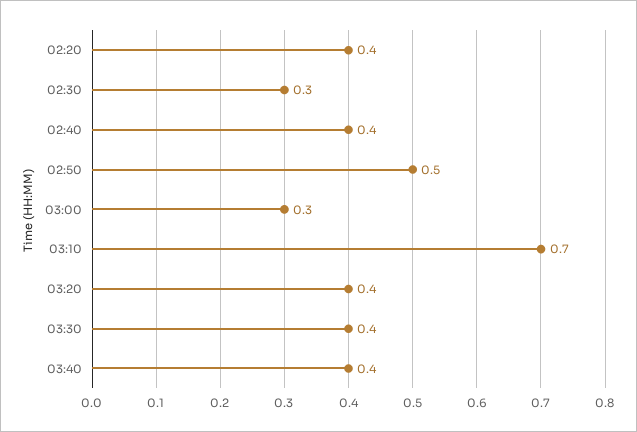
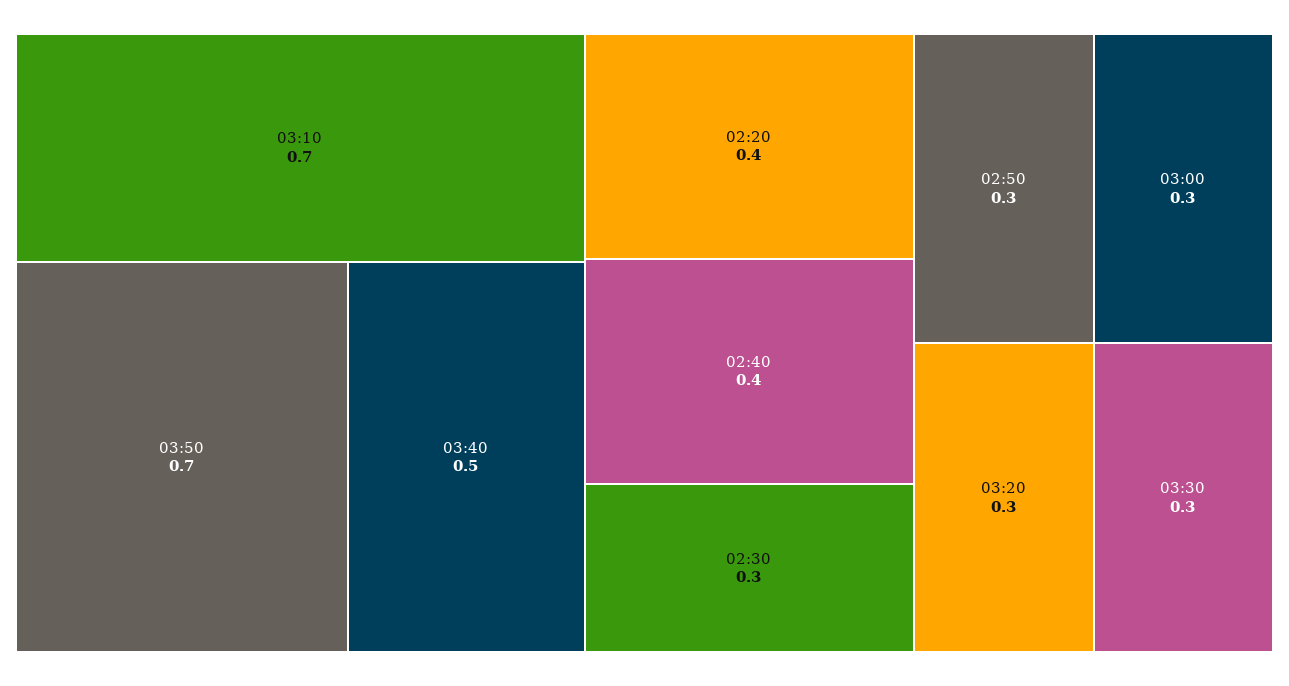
02:50: 0.5 -> 0.3
03:20: 0.4 -> 0.3
03:30: 0.4 -> 0.3
03:40: 0.4 -> 0.5
03:50: none -> 0.7

